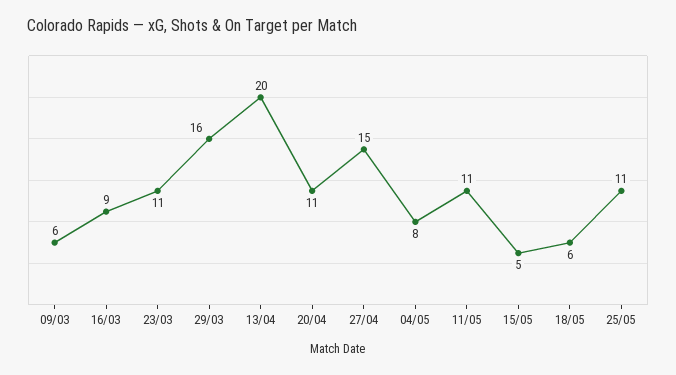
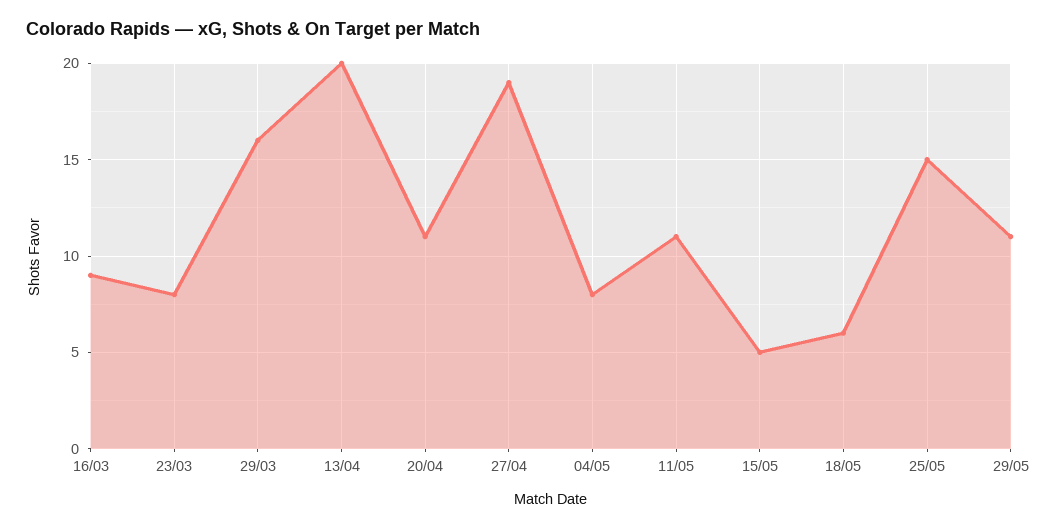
09/03: 6 -> none
23/03: 11 -> 8
27/04: 15 -> 19
25/05: 11 -> 15
29/05: none -> 11

